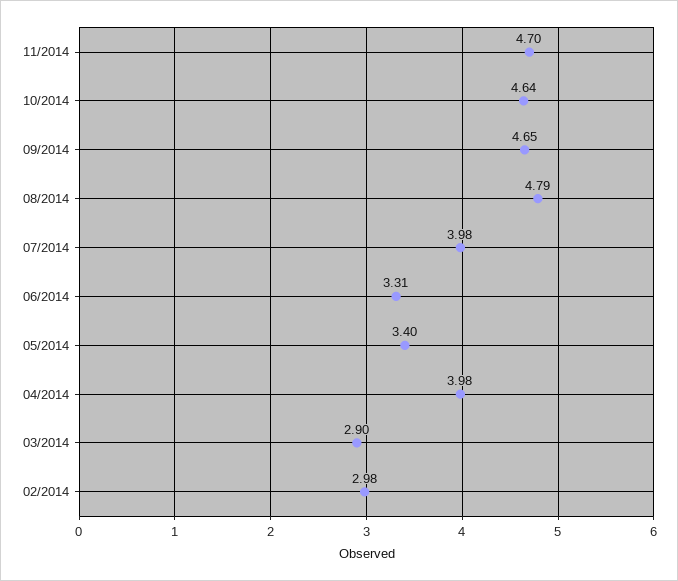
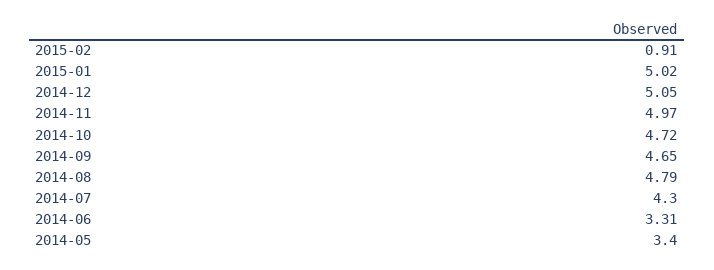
11/2014: 4.7 -> 4.97
10/2014: 4.64 -> 4.72
07/2014: 3.98 -> 4.3
04/2014: 3.98 -> none
03/2014: 2.9 -> none
02/2014: 2.98 -> none
2015-02: none -> 0.91
2015-01: none -> 5.02
2014-12: none -> 5.05

